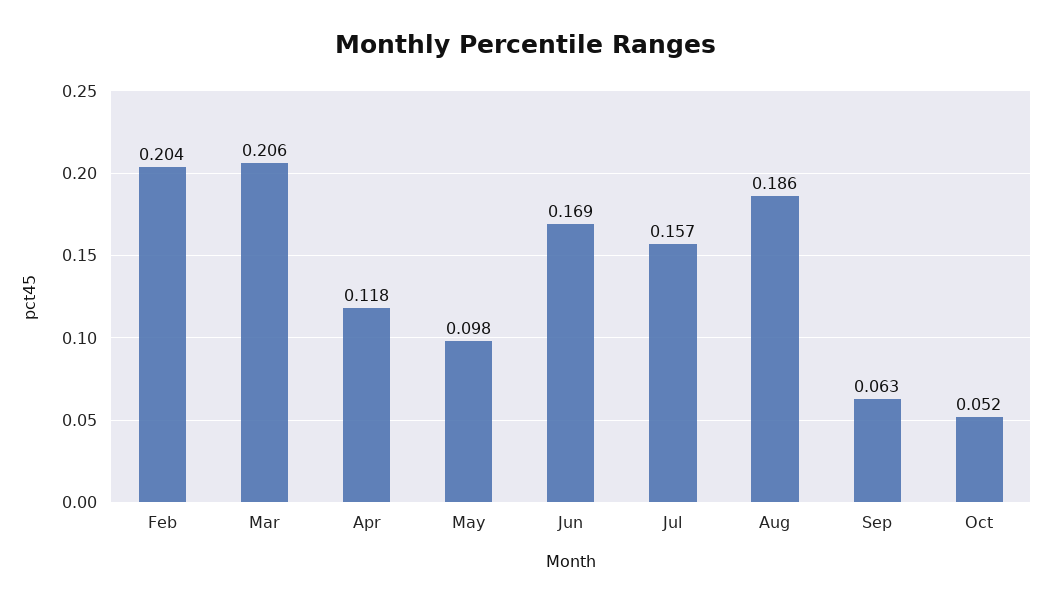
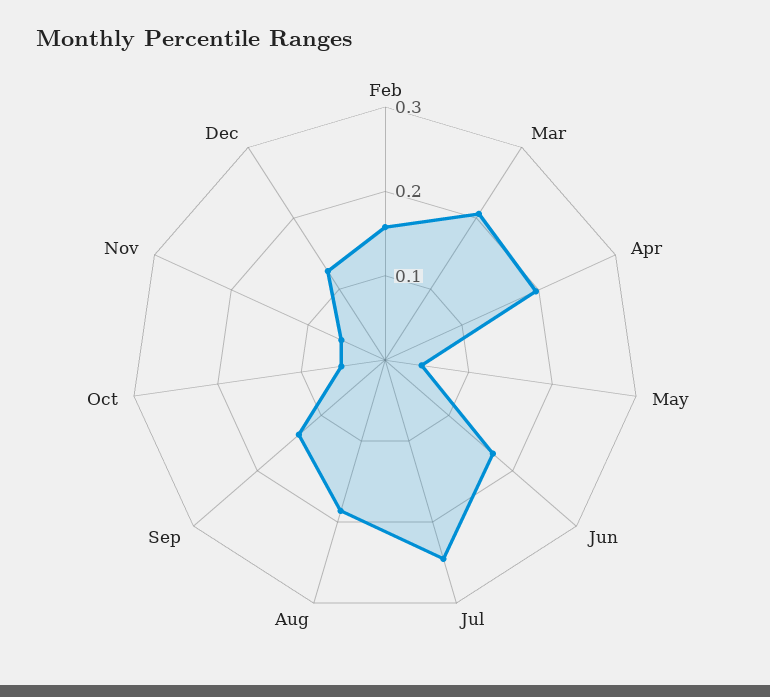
Feb: 0.204 -> 0.16
Apr: 0.118 -> 0.2
May: 0.098 -> 0.04
Jul: 0.157 -> 0.24
Sep: 0.063 -> 0.14
Nov: none -> 0.06
Dec: none -> 0.12

